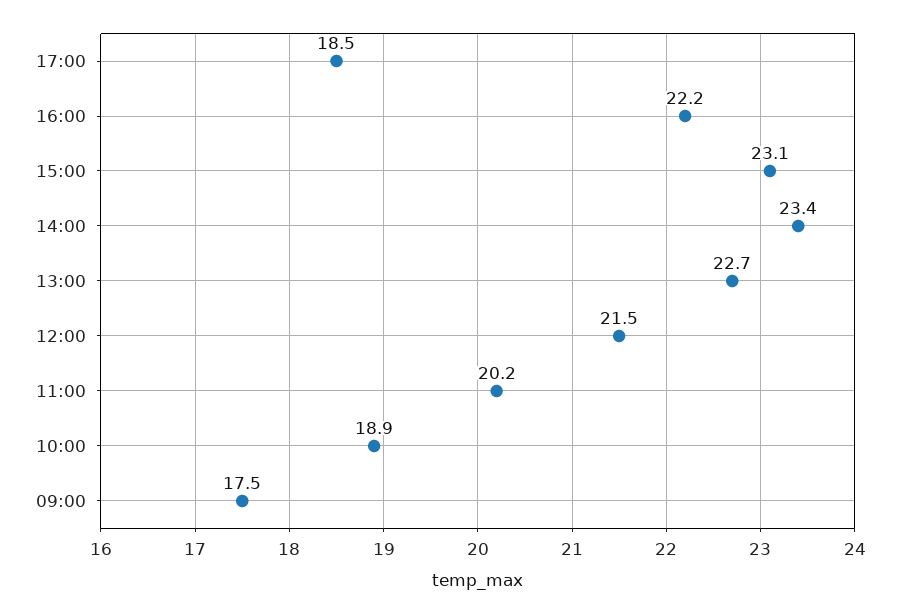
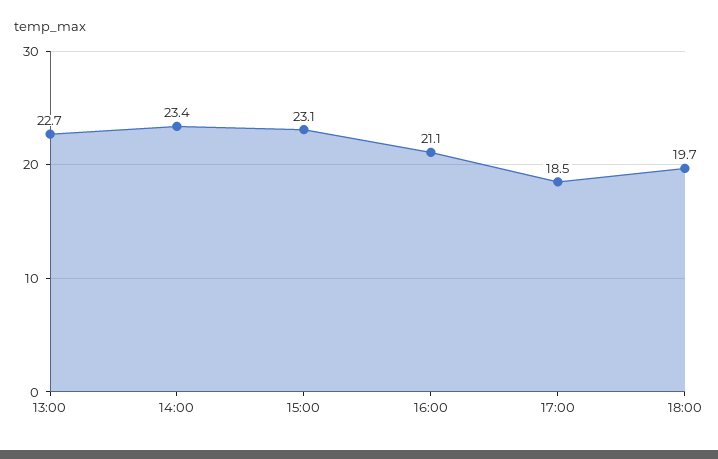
16:00: 22.2 -> 21.1
12:00: 21.5 -> none
11:00: 20.2 -> none
10:00: 18.9 -> none
09:00: 17.5 -> none
18:00: none -> 19.7

